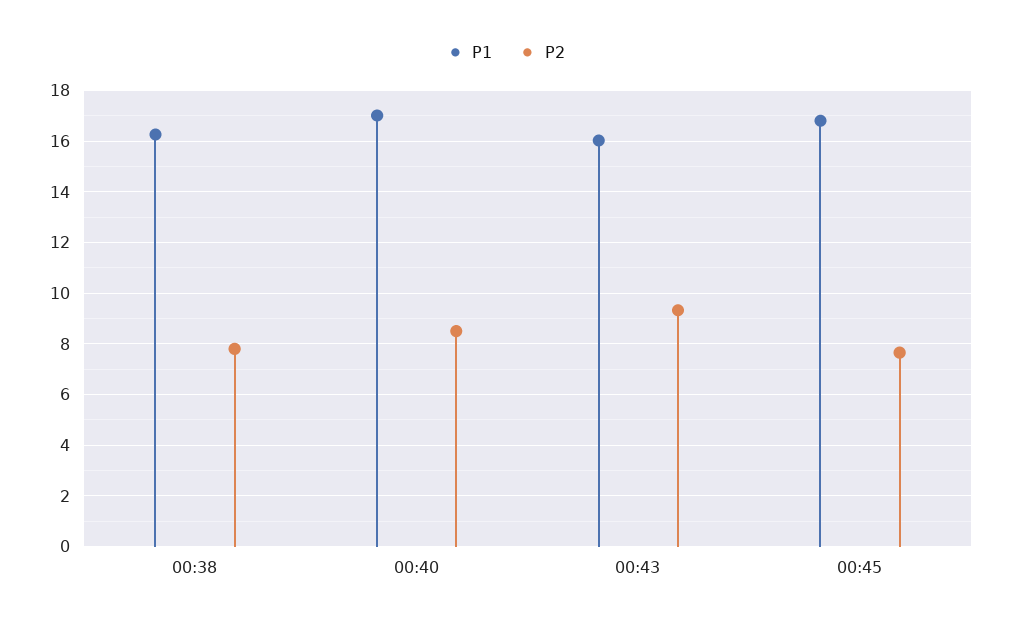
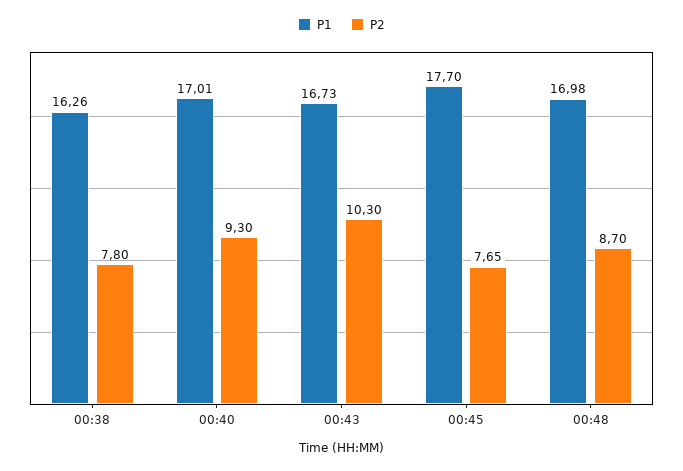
P2, 00:40: 8.5 -> 9.3
P1, 00:43: 16 -> 16.73
P2, 00:43: 9.25 -> 10.3
P1, 00:45: 16.75 -> 17.7
P1, 00:48: none -> 16.98
P2, 00:48: none -> 8.7

